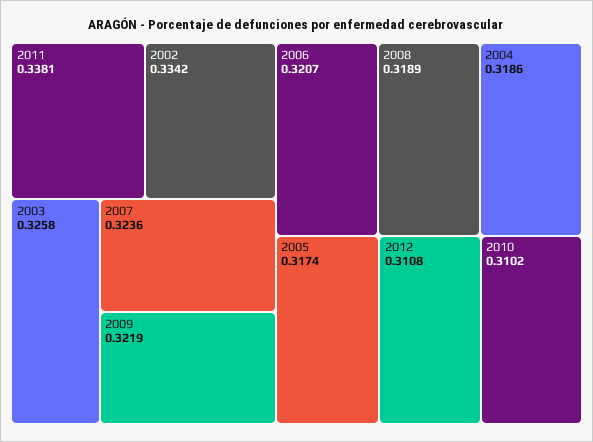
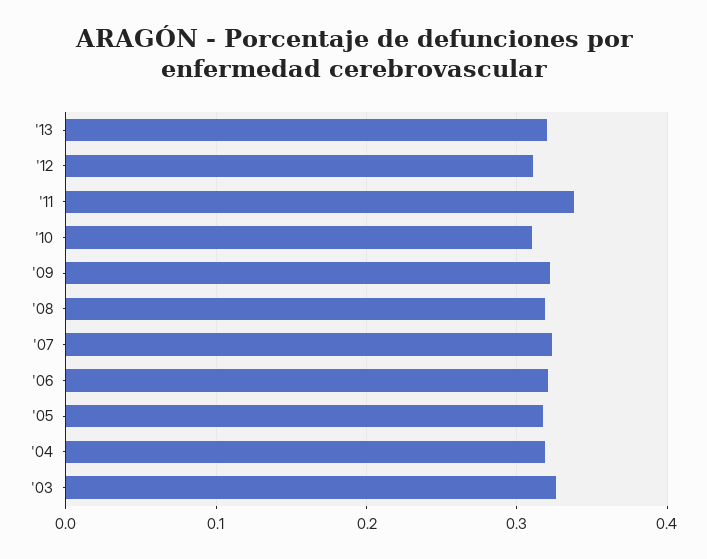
2002: 0.3342 -> none
'13: none -> 0.32

